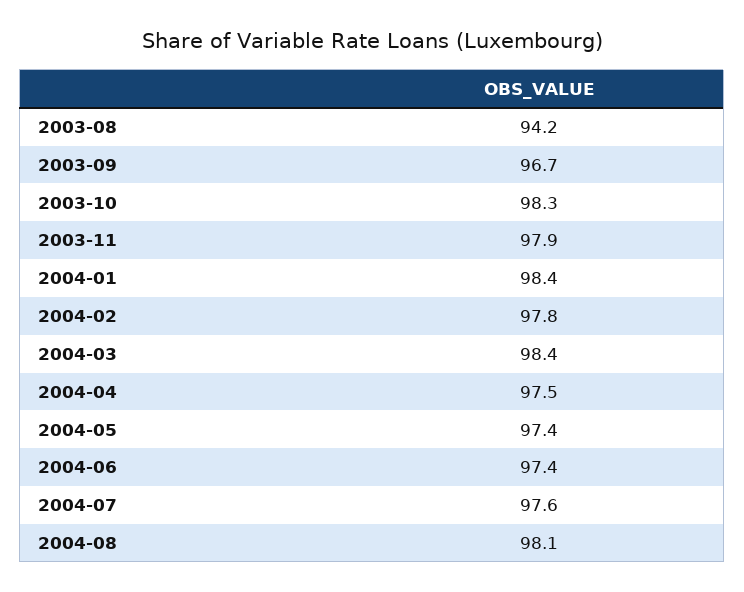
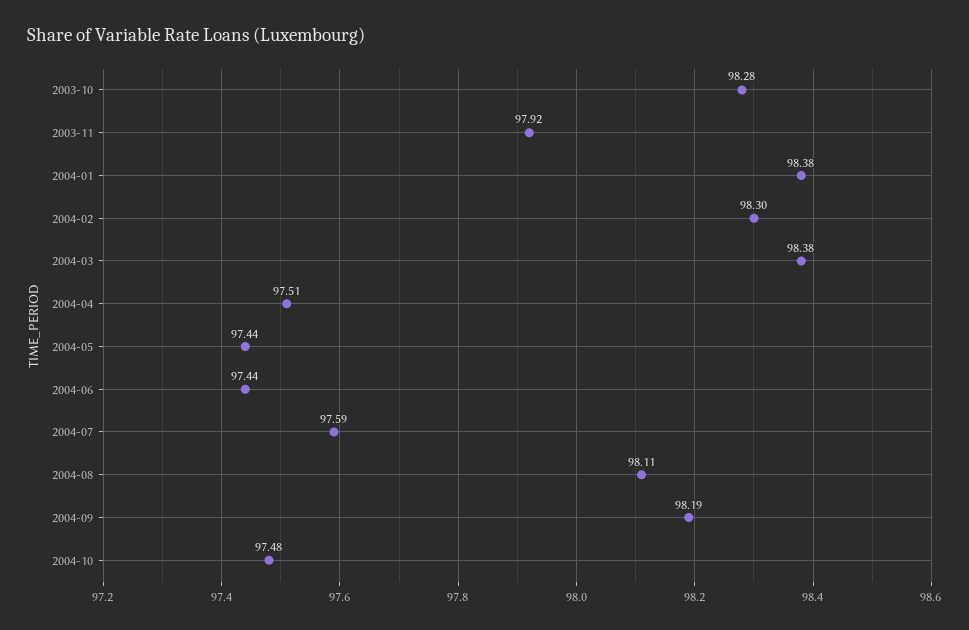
2003-08: 94.2 -> none
2003-09: 96.7 -> none
2004-02: 97.8 -> 98.3
2004-09: none -> 98.19
2004-10: none -> 97.48

